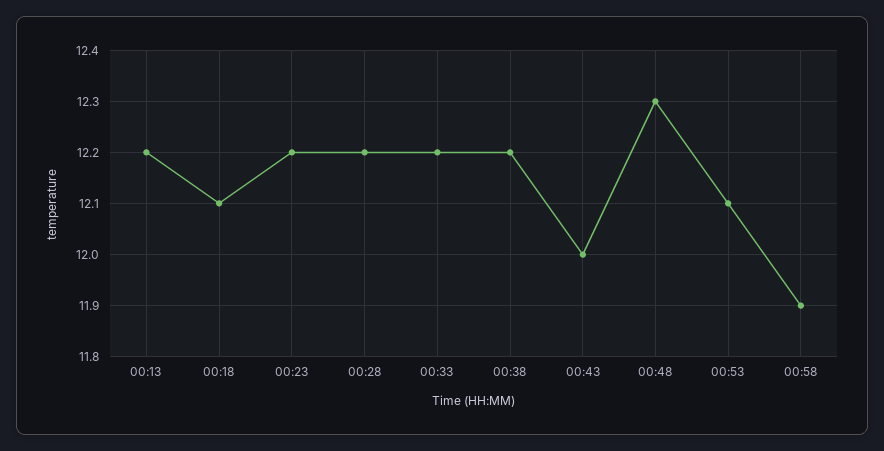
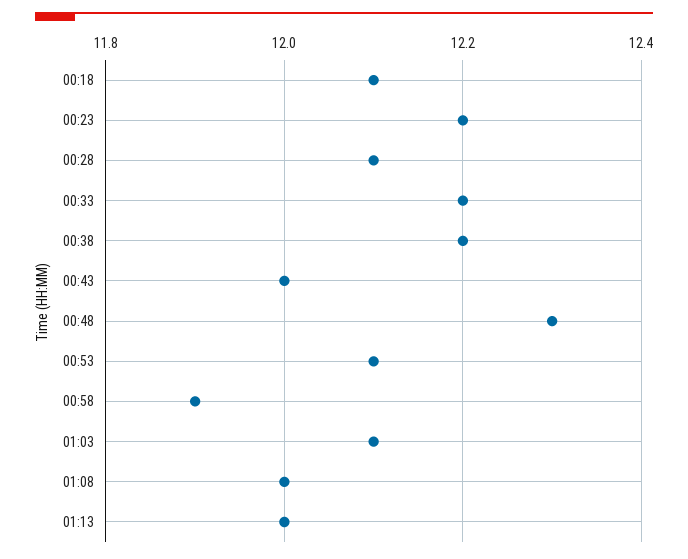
00:13: 12.2 -> none
00:28: 12.2 -> 12.1
01:03: none -> 12.1
01:08: none -> 12
01:13: none -> 12

